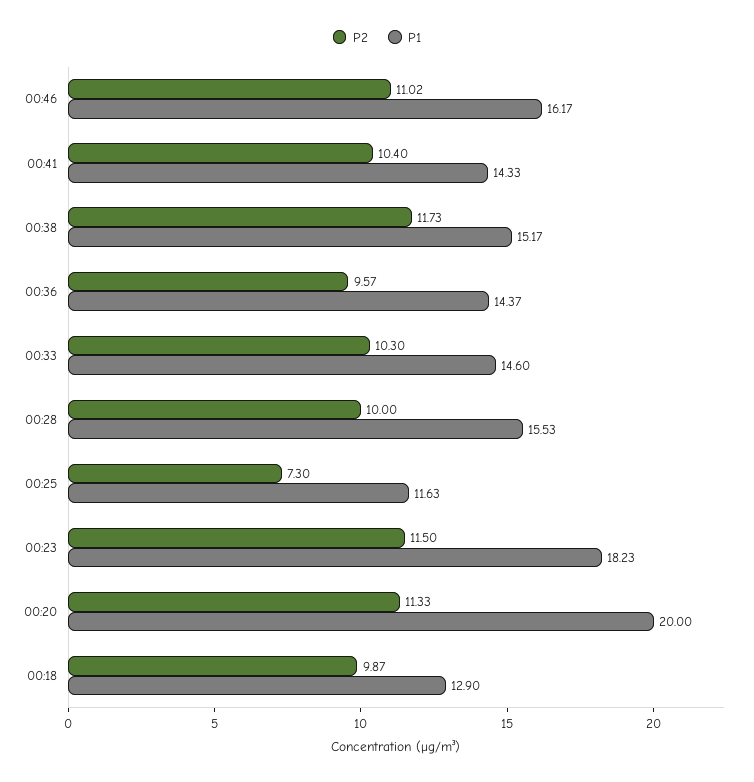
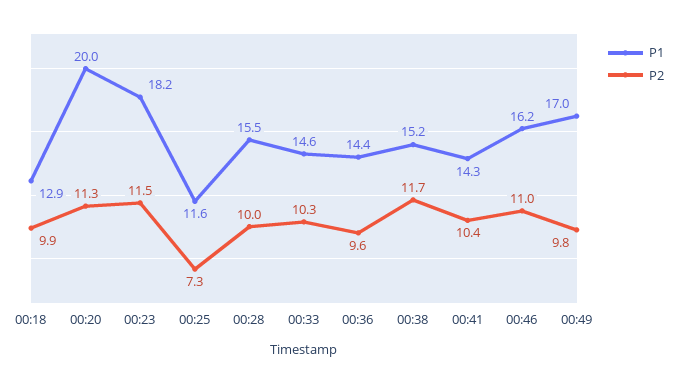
P1, 00:49: none -> 17
P2, 00:49: none -> 9.8

